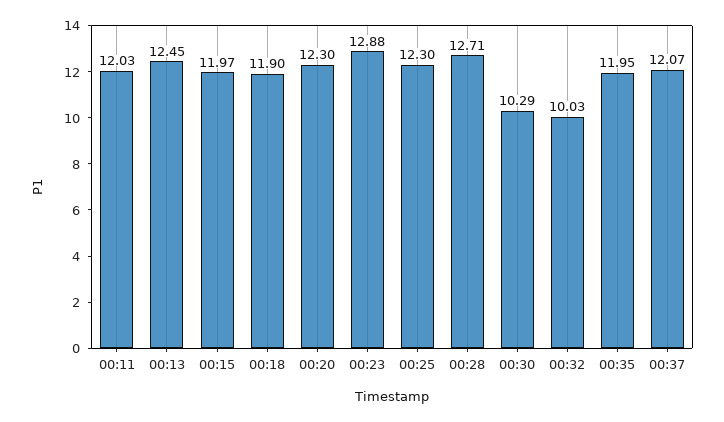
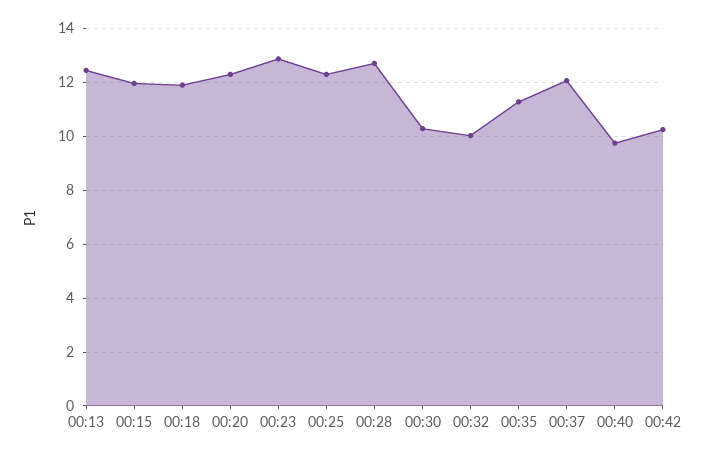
00:11: 12.03 -> none
00:35: 11.95 -> 11.25
00:40: none -> 9.75
00:42: none -> 10.25

